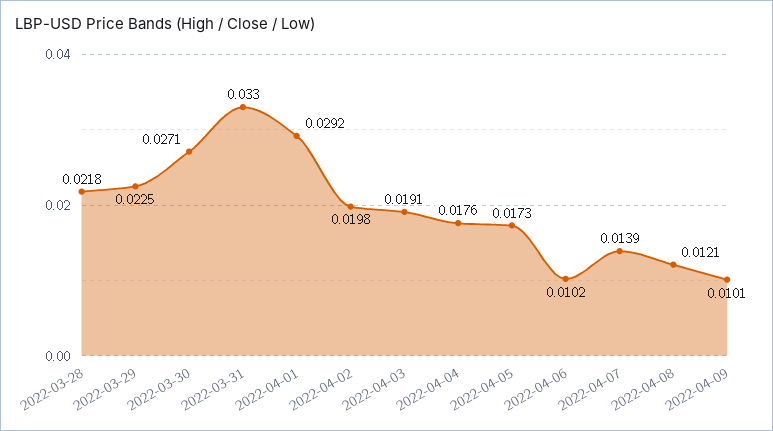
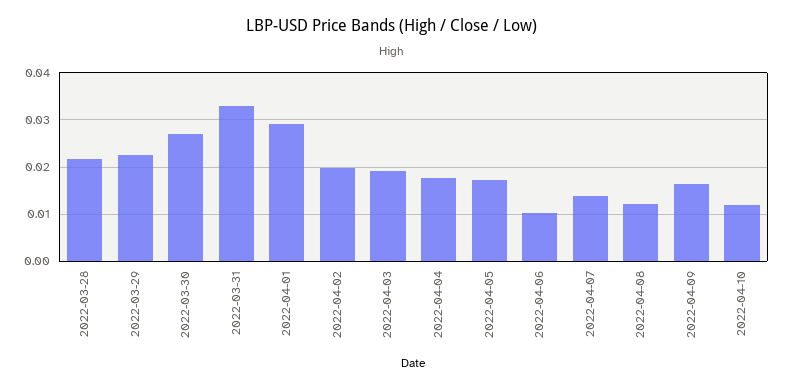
2022-04-09: 0.0101 -> 0.016
2022-04-10: none -> 0.012

